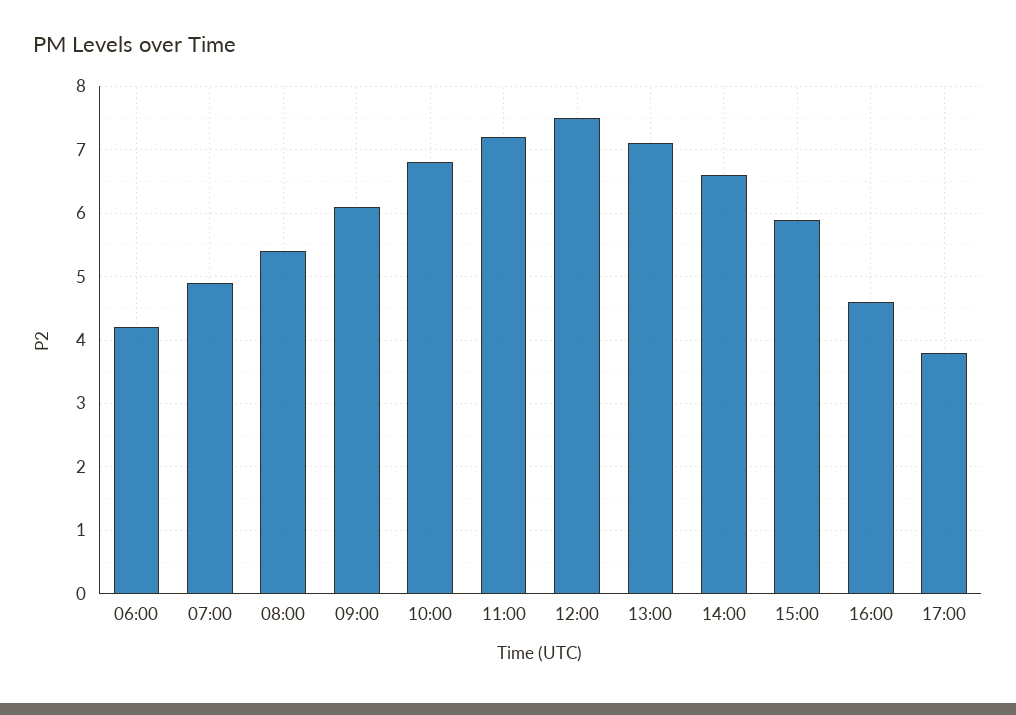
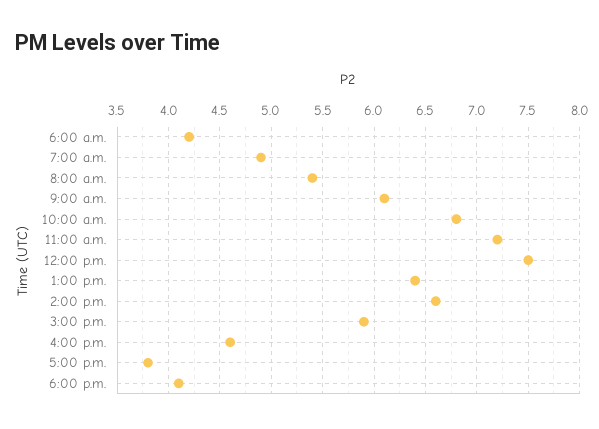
13:00: 7.1 -> 6.4
6:00 p.m.: none -> 4.1

